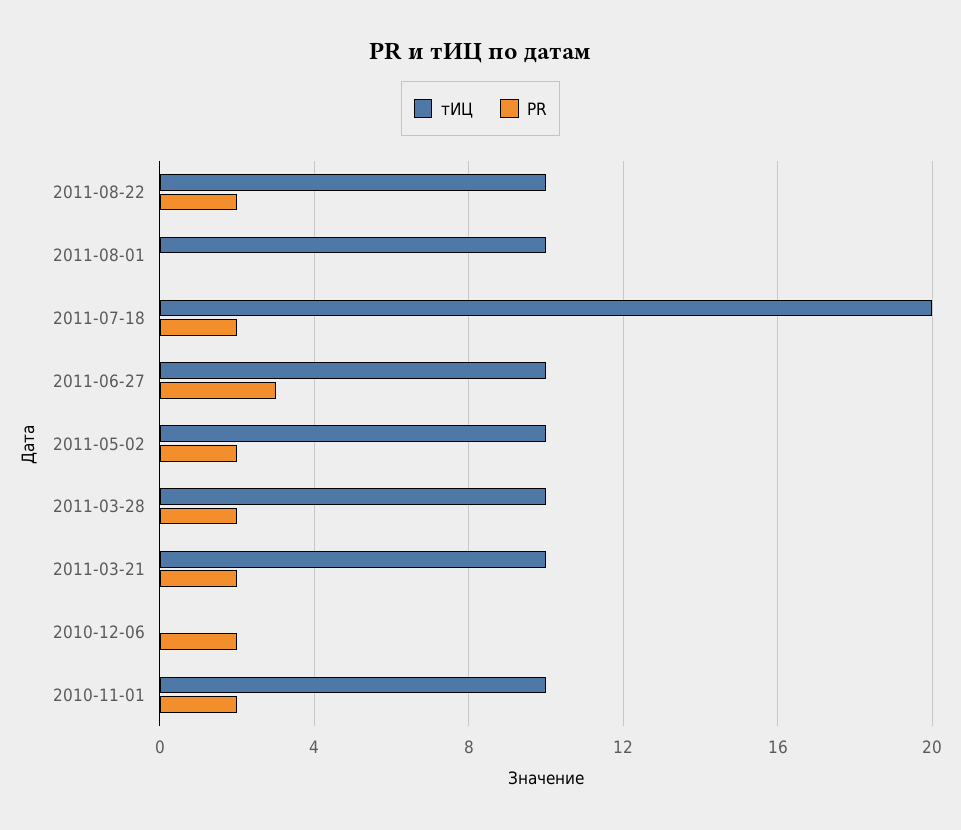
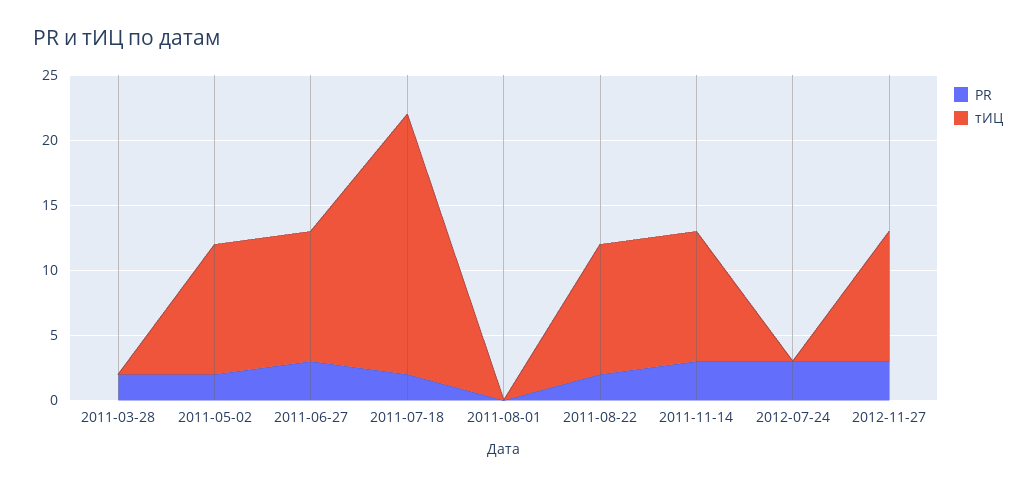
тИЦ, 2011-08-01: 10 -> 0
тИЦ, 2011-03-28: 10 -> 0
тИЦ, 2011-03-21: 10 -> none
PR, 2011-03-21: 2 -> none
тИЦ, 2010-12-06: 0 -> none
PR, 2010-12-06: 2 -> none
тИЦ, 2010-11-01: 10 -> none
PR, 2010-11-01: 2 -> none
PR, 2011-11-14: none -> 3
тИЦ, 2011-11-14: none -> 10
PR, 2012-07-24: none -> 3
тИЦ, 2012-07-24: none -> 0
PR, 2012-11-27: none -> 3
тИЦ, 2012-11-27: none -> 10

